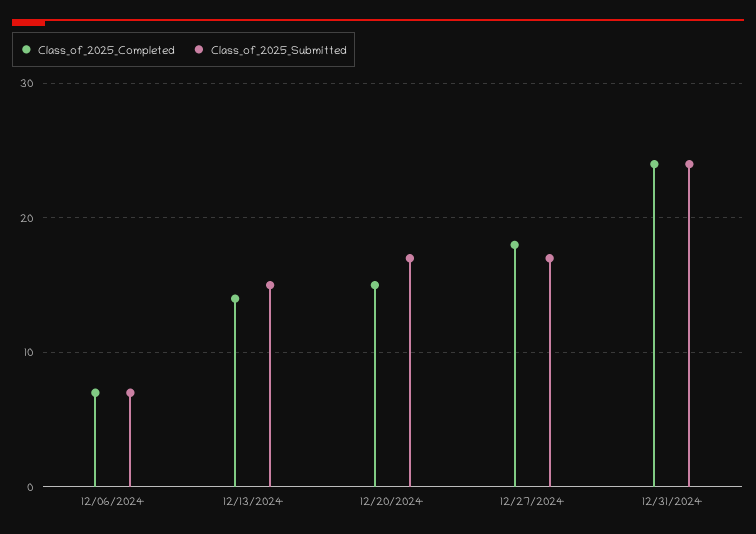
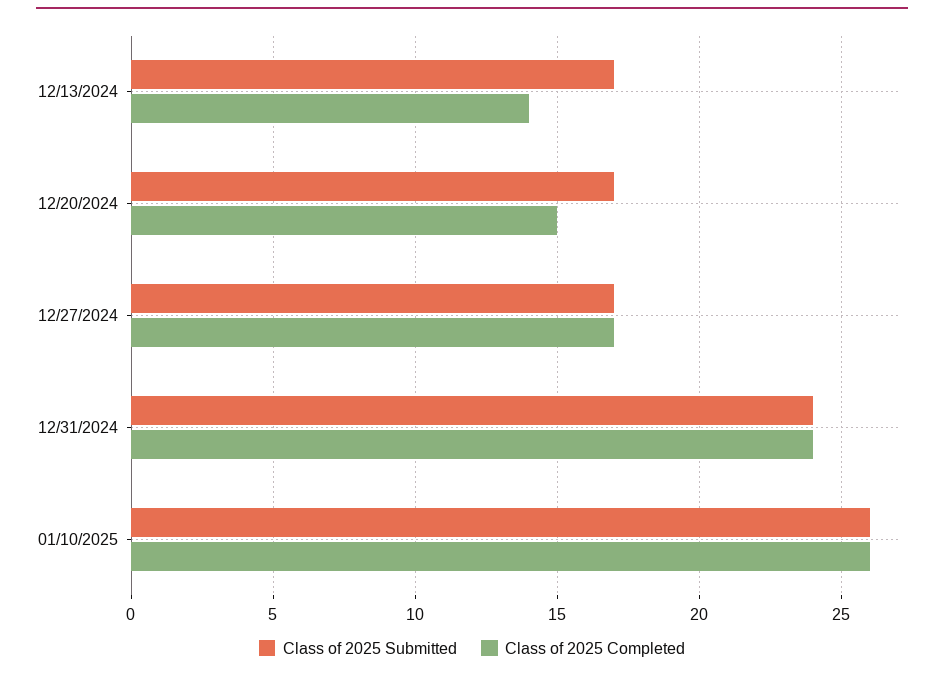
Class_of_2025_Completed, 12/06/2024: 7 -> none
Class_of_2025_Submitted, 12/06/2024: 7 -> none
Class_of_2025_Submitted, 12/13/2024: 15 -> 17
Class_of_2025_Completed, 12/27/2024: 18 -> 17
Class_of_2025_Submitted, 01/10/2025: none -> 26
Class_of_2025_Completed, 01/10/2025: none -> 26

